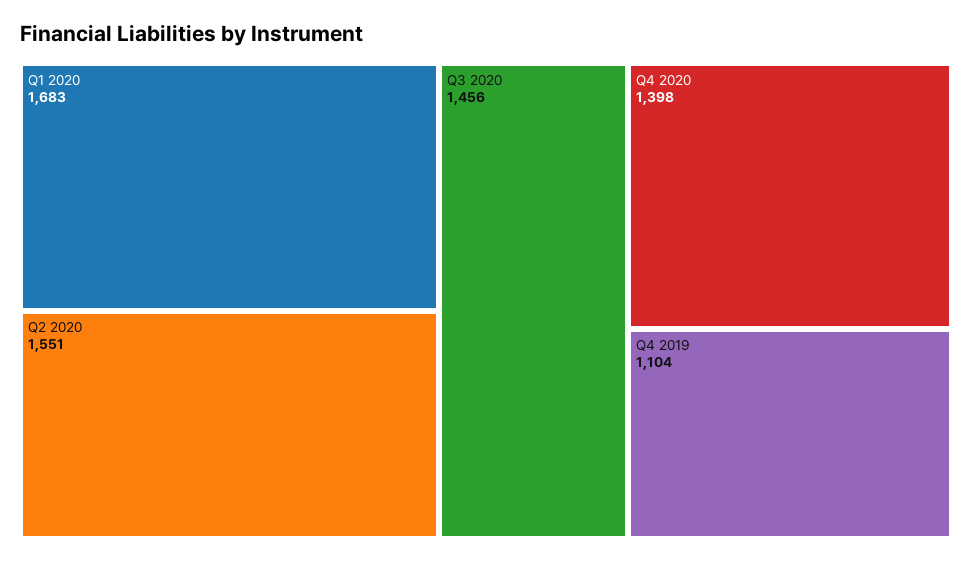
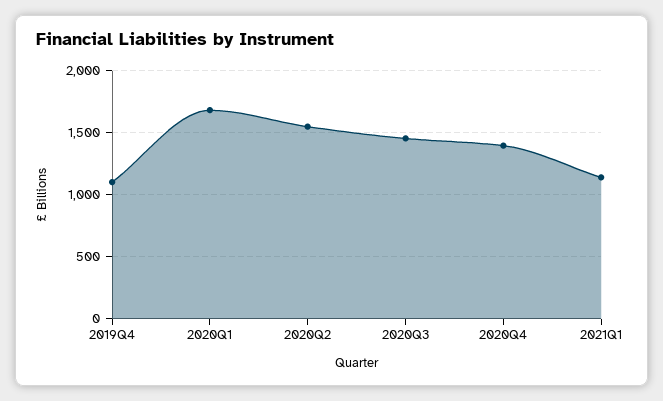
2021Q1: none -> 1150

